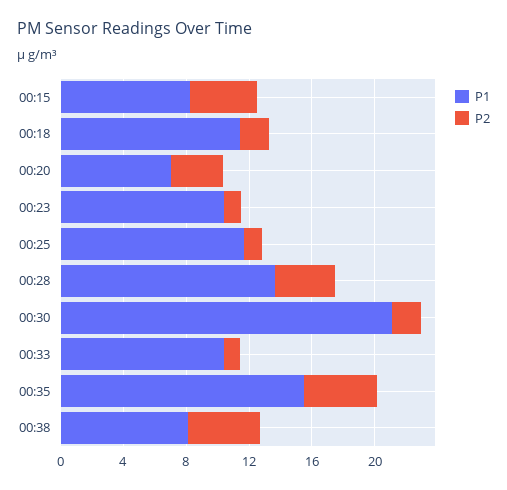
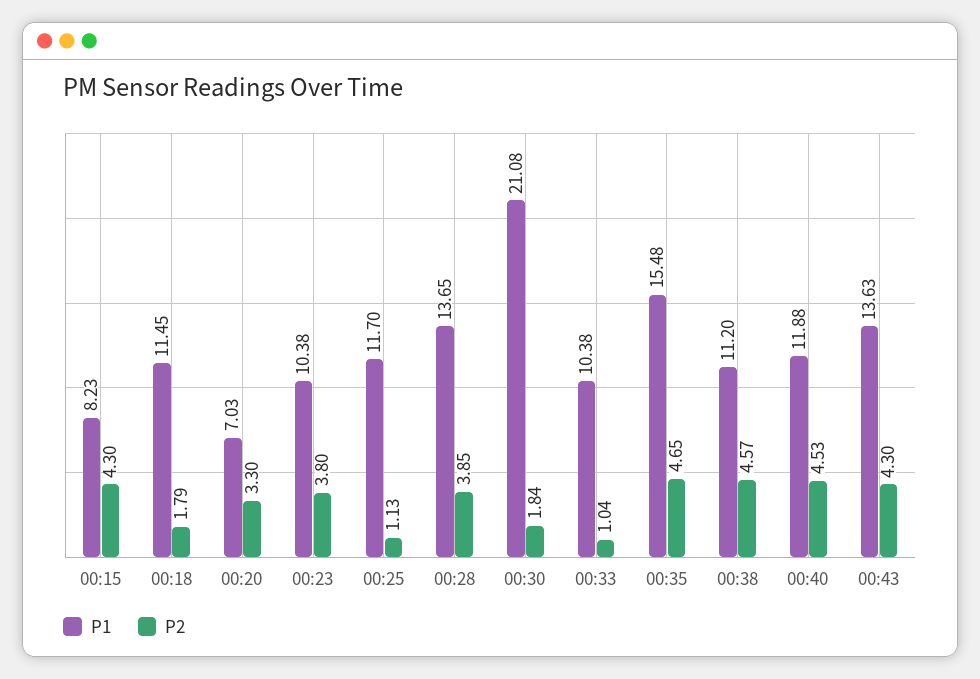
P2, 00:23: 1 -> 3.8
P1, 00:38: 8 -> 11.2
P1, 00:40: none -> 11.88
P2, 00:40: none -> 4.53
P1, 00:43: none -> 13.63
P2, 00:43: none -> 4.3

